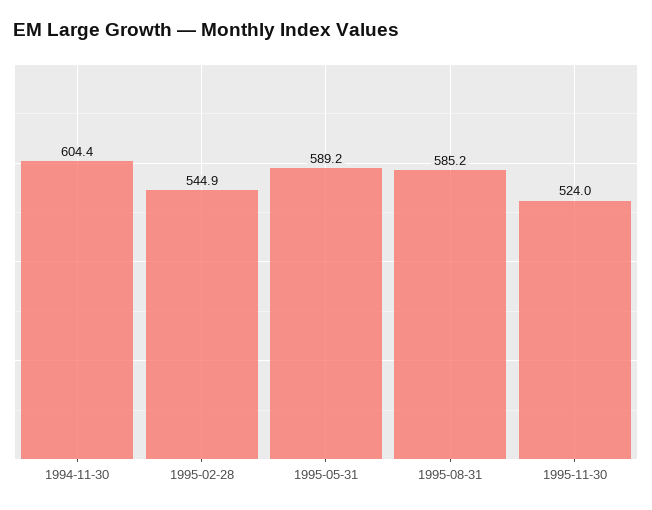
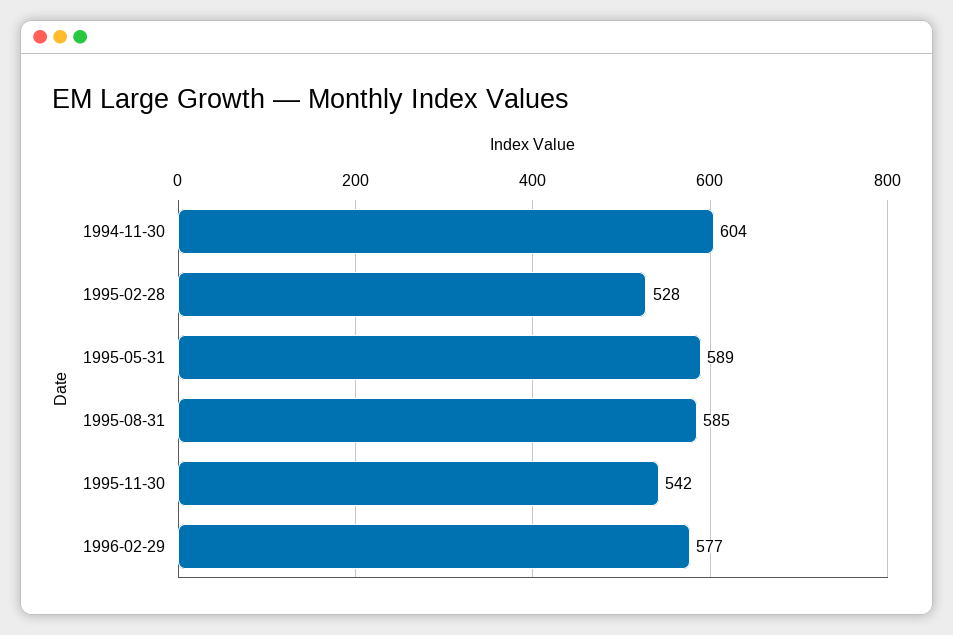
1995-02-28: 544.9 -> 528
1995-11-30: 524 -> 542
1996-02-29: none -> 577

